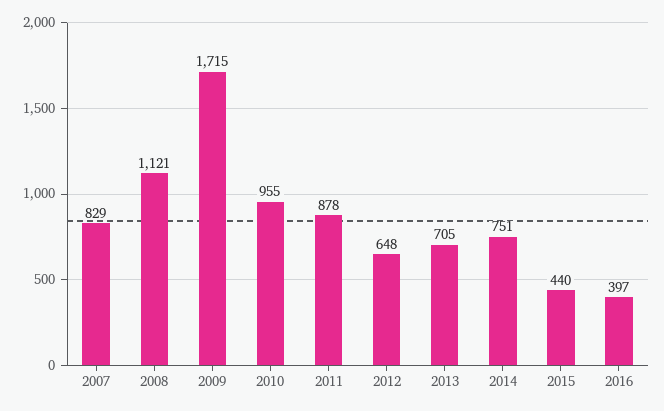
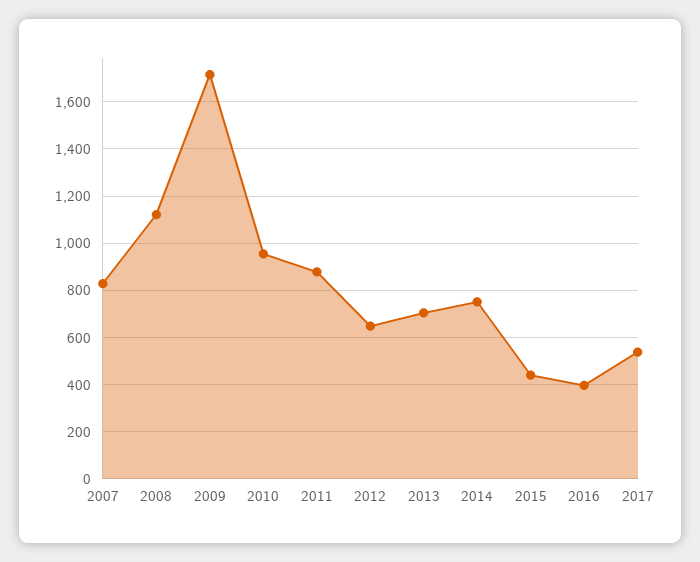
2017: none -> 550

